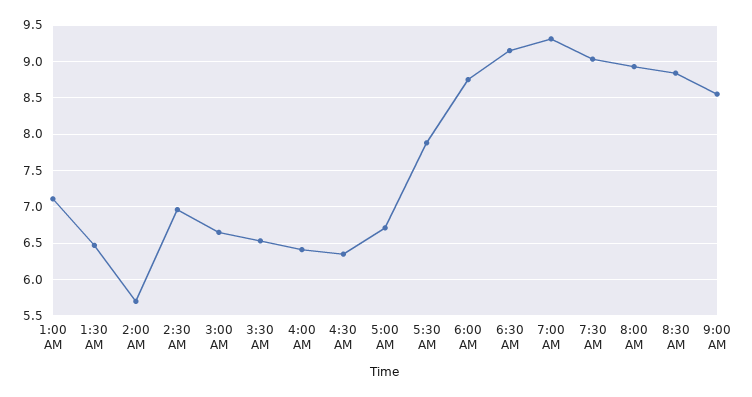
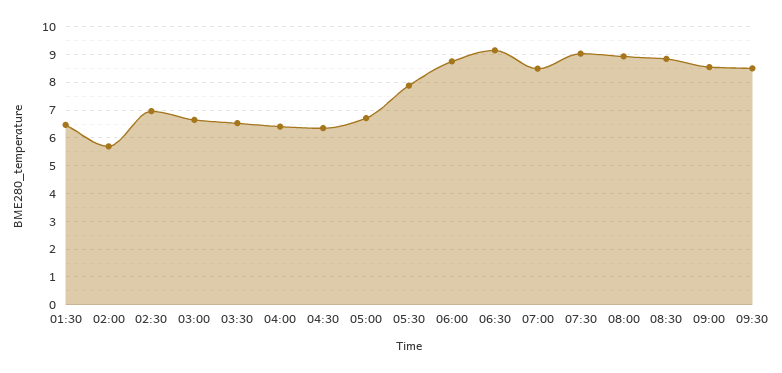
1:00 AM: 7.1 -> none
7:00 AM: 9.3 -> 8.5
09:30: none -> 8.5

